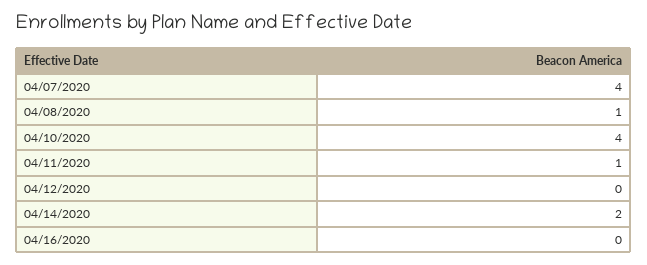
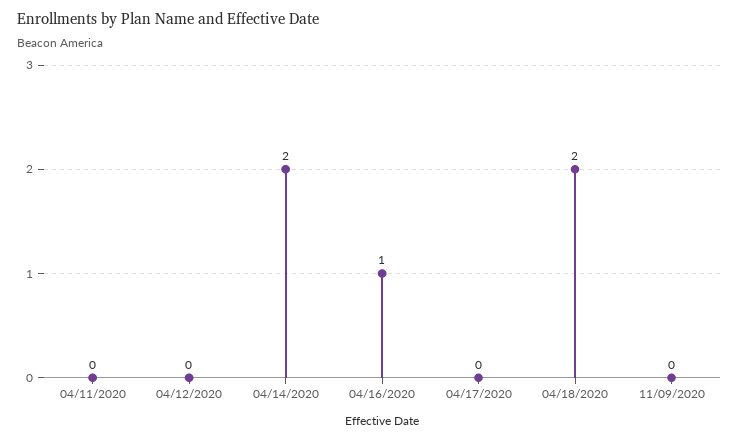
04/07/2020: 4 -> none
04/08/2020: 1 -> none
04/10/2020: 4 -> none
04/11/2020: 1 -> 0
04/16/2020: 0 -> 1
04/17/2020: none -> 0
04/18/2020: none -> 2
11/09/2020: none -> 0

